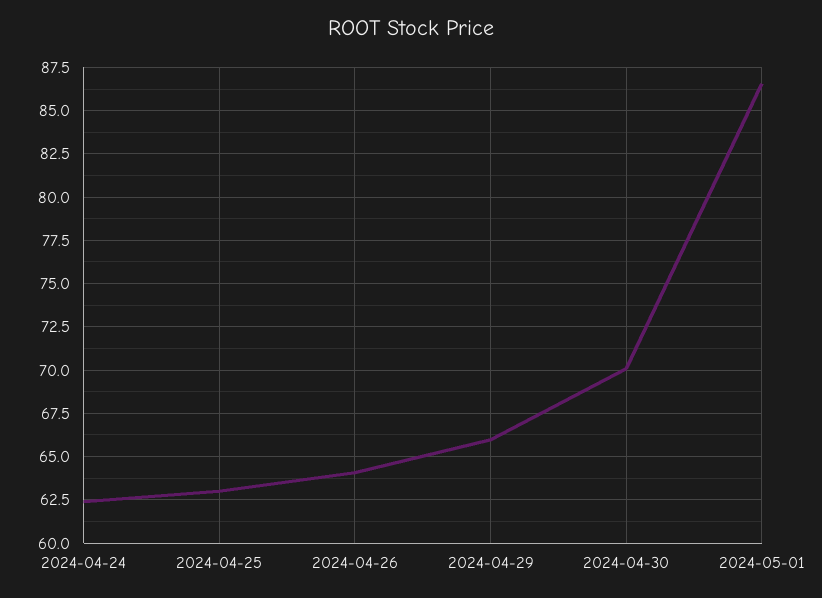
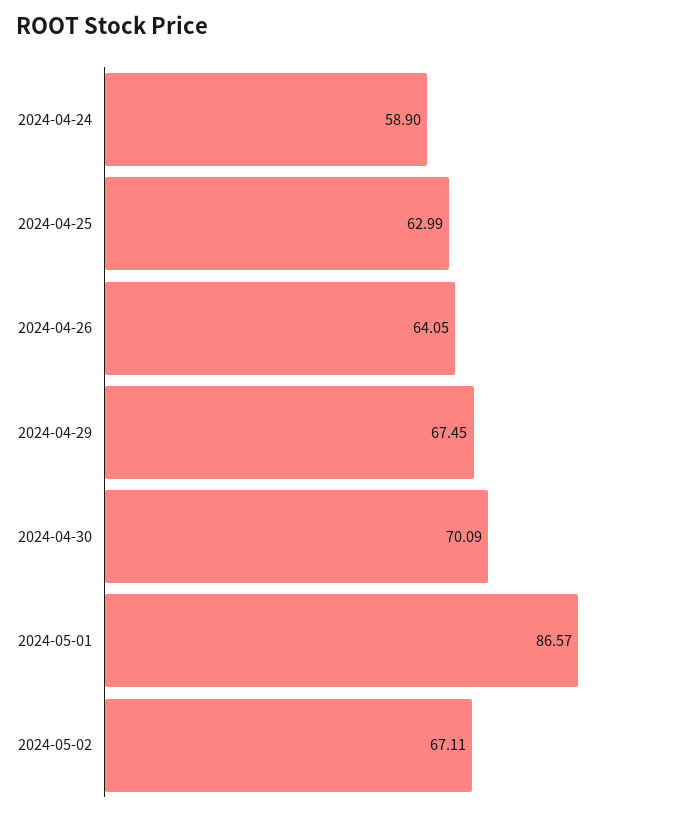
2024-04-24: 62.5 -> 58.9
2024-04-29: 66 -> 67.45
2024-05-02: none -> 67.11

